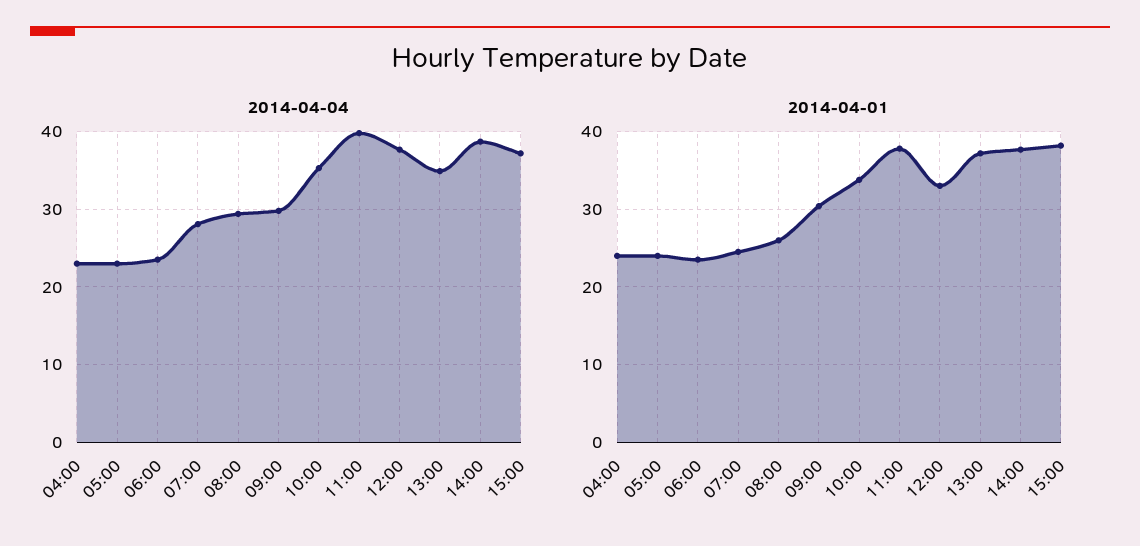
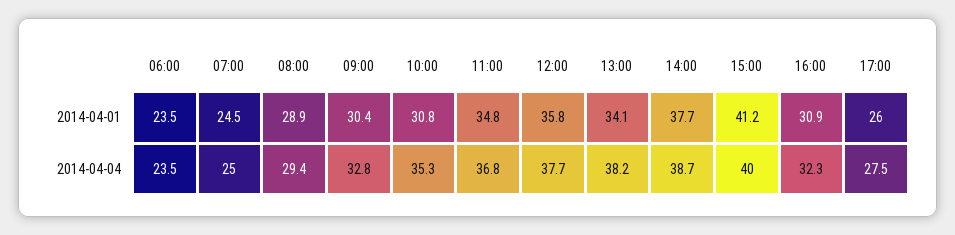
2014-04-04, 04:00: 23 -> none
2014-04-04, 05:00: 23 -> none
2014-04-04, 07:00: 28 -> 25
2014-04-04, 09:00: 30 -> 32.8
2014-04-04, 11:00: 40 -> 36.8
2014-04-04, 13:00: 35 -> 38.2
2014-04-04, 15:00: 37 -> 40
2014-04-01, 04:00: 24 -> none
2014-04-01, 05:00: 24 -> none
2014-04-01, 08:00: 26 -> 28.9
2014-04-01, 10:00: 34 -> 30.8
2014-04-01, 11:00: 38 -> 34.8
2014-04-01, 12:00: 33 -> 35.8
2014-04-01, 13:00: 37 -> 34.1
2014-04-01, 15:00: 38 -> 41.2
2014-04-01, 16:00: none -> 30.9
2014-04-01, 17:00: none -> 26
2014-04-04, 16:00: none -> 32.3
2014-04-04, 17:00: none -> 27.5

